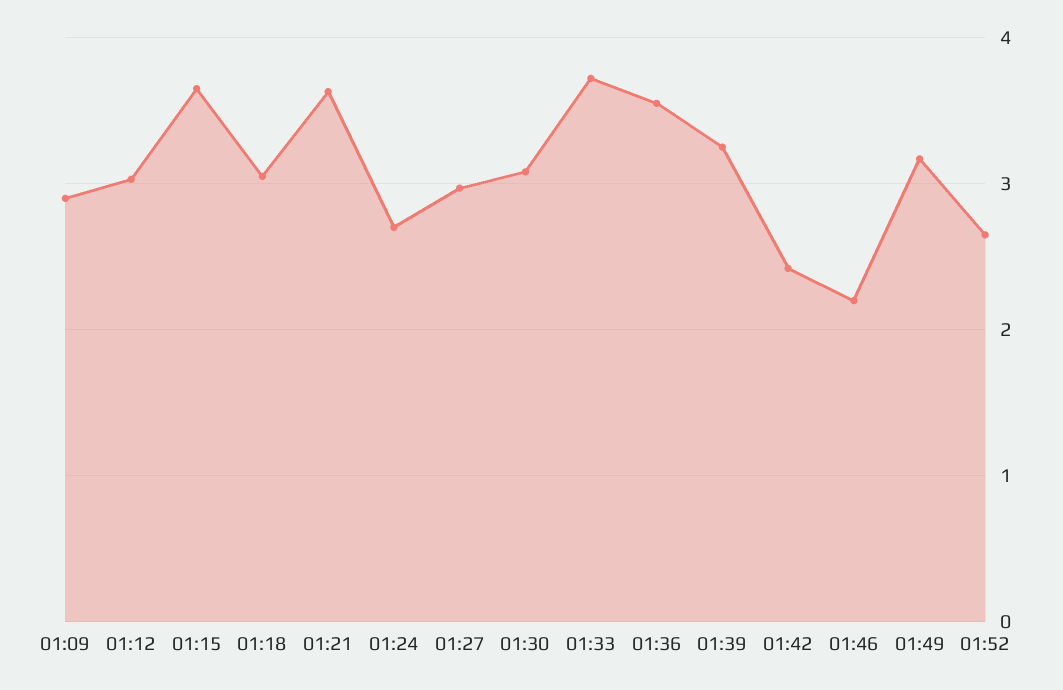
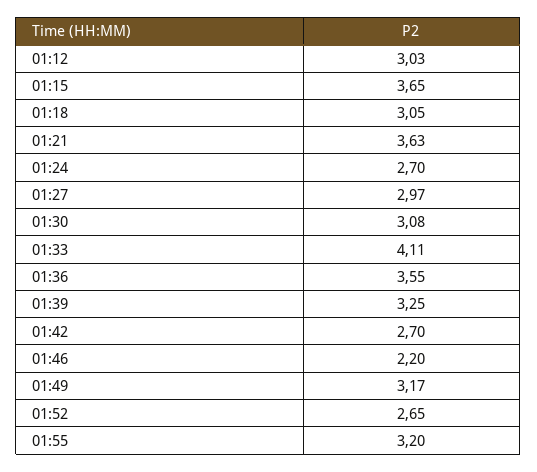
01:09: 2.9 -> none
01:33: 3.7 -> 4.11
01:42: 2.4 -> 2.7
01:55: none -> 3.2

